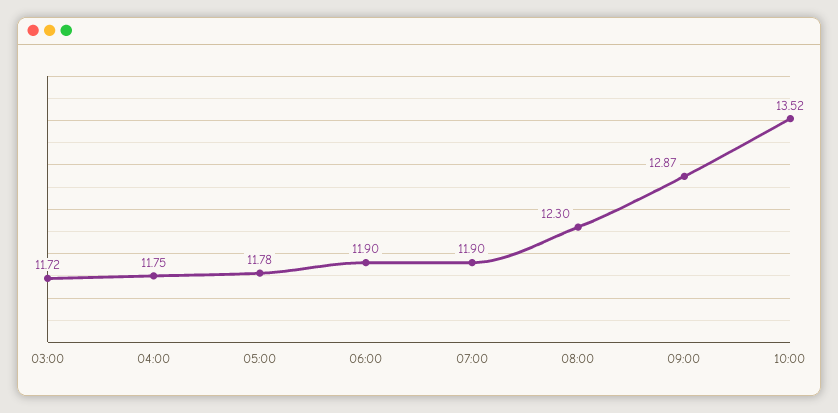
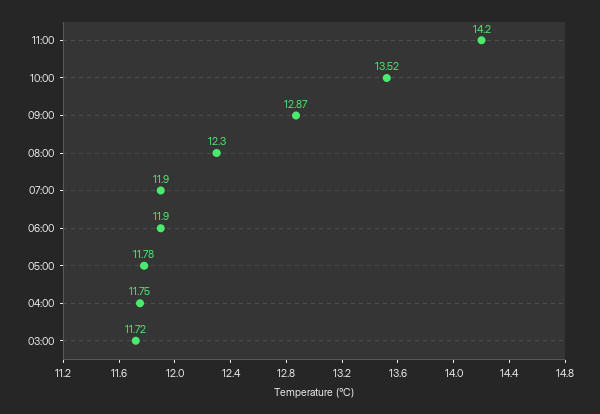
11:00: none -> 14.2

